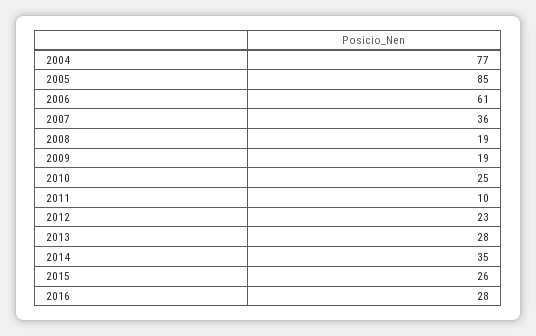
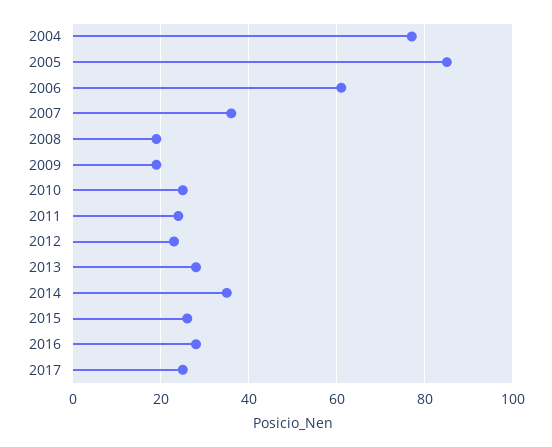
2011: 10 -> 25
2017: none -> 25

